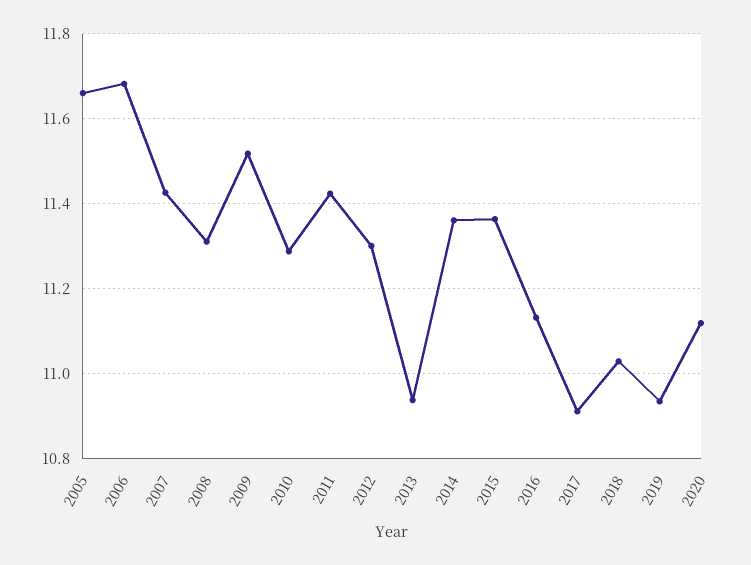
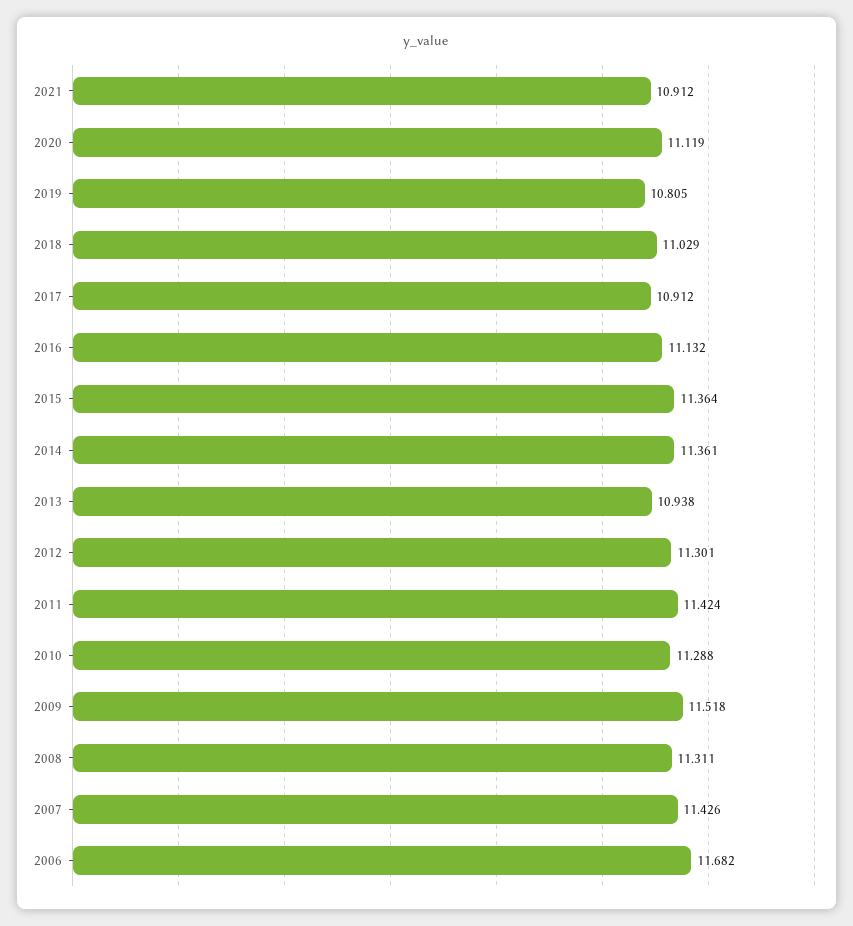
2005: 11.66 -> none
2019: 10.94 -> 10.805
2021: none -> 10.912

